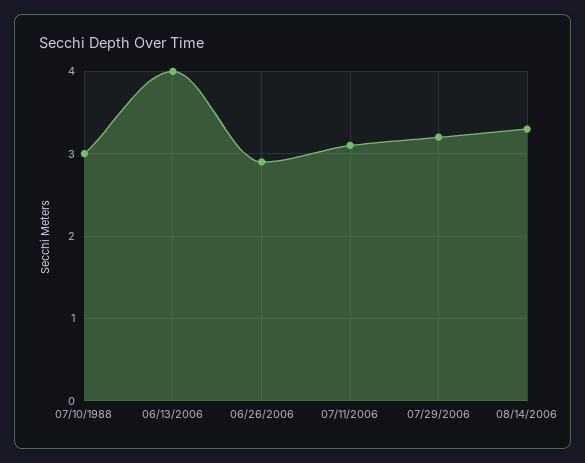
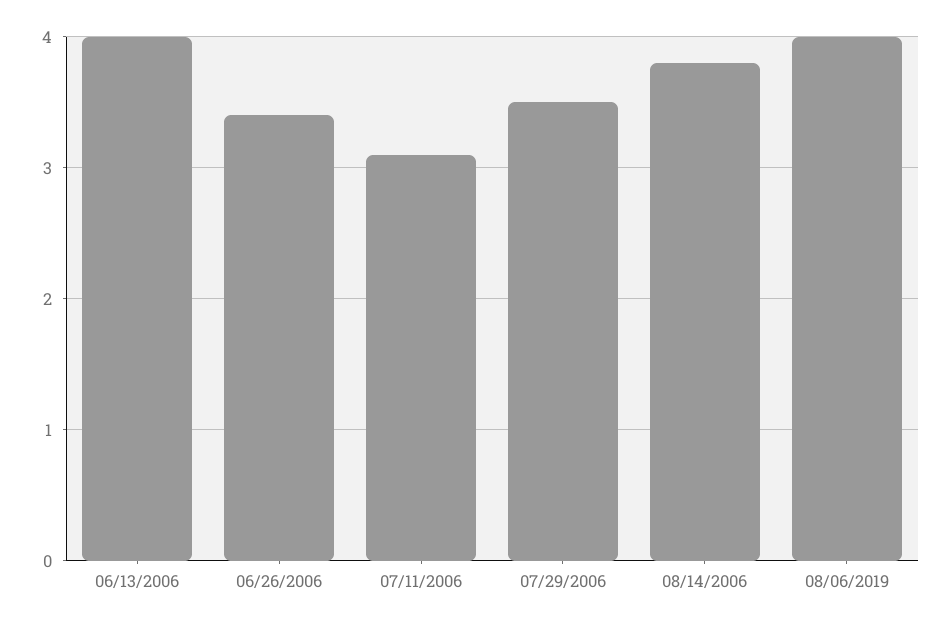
07/10/1988: 3 -> none
06/26/2006: 2.9 -> 3.4
07/29/2006: 3.2 -> 3.5
08/14/2006: 3.3 -> 3.8
08/06/2019: none -> 4

